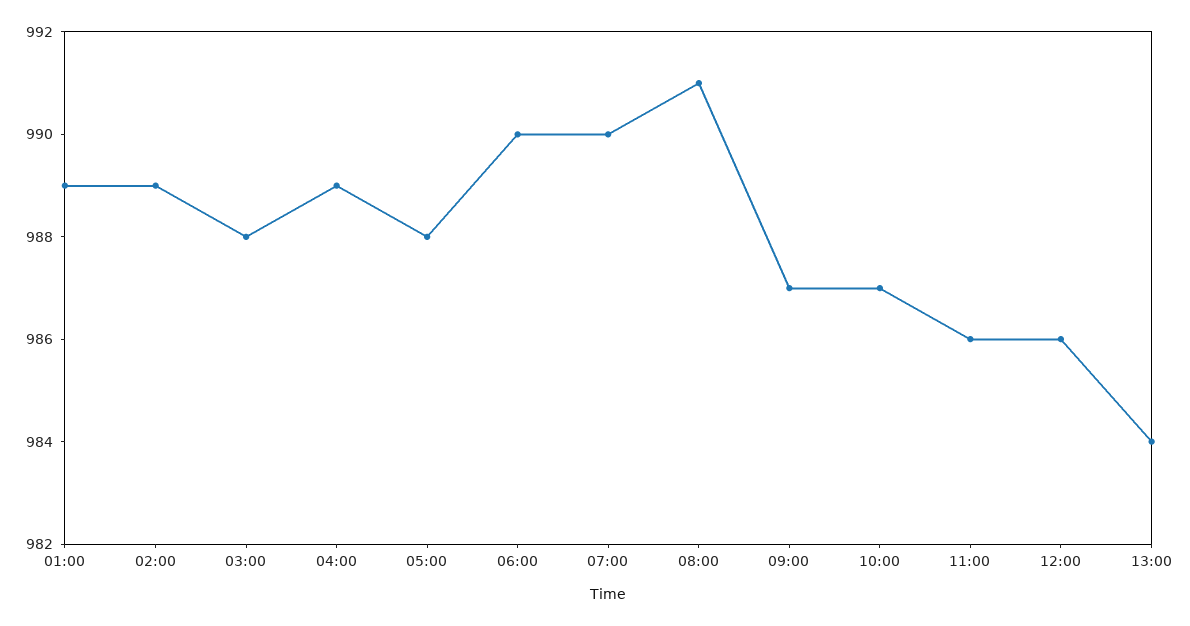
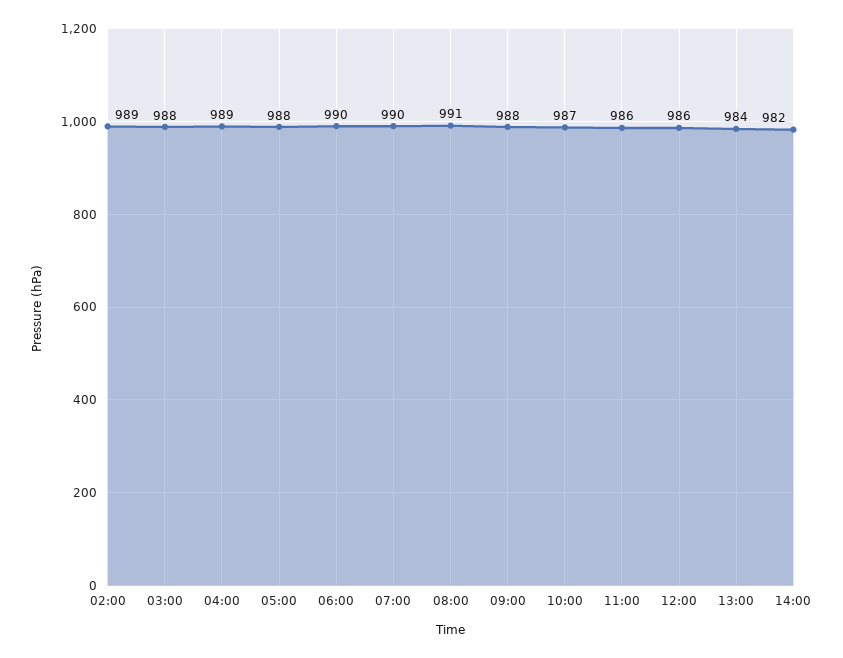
01:00: 989 -> none
09:00: 987 -> 988
14:00: none -> 982

